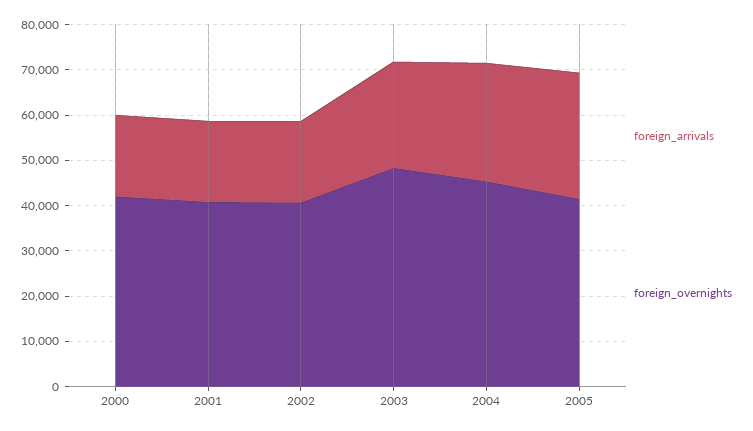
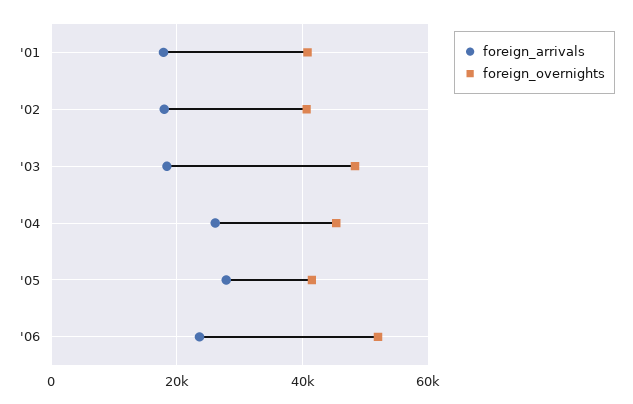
foreign_arrivals, 2000: 18000 -> none
foreign_overnights, 2000: 42000 -> none
foreign_arrivals, 2003: 24000 -> 18000
foreign_arrivals, '06: none -> 24000
foreign_overnights, '06: none -> 52000

